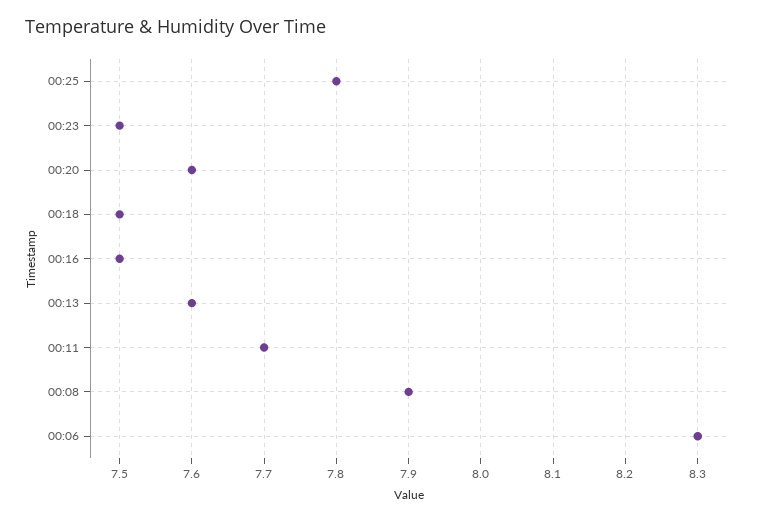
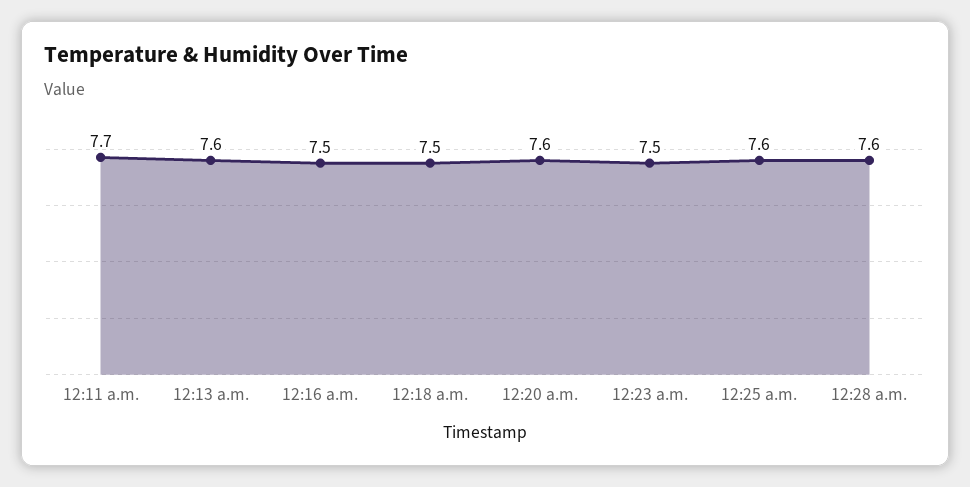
00:25: 7.8 -> 7.6
00:08: 7.9 -> none
00:06: 8.3 -> none
12:28 a.m.: none -> 7.6

